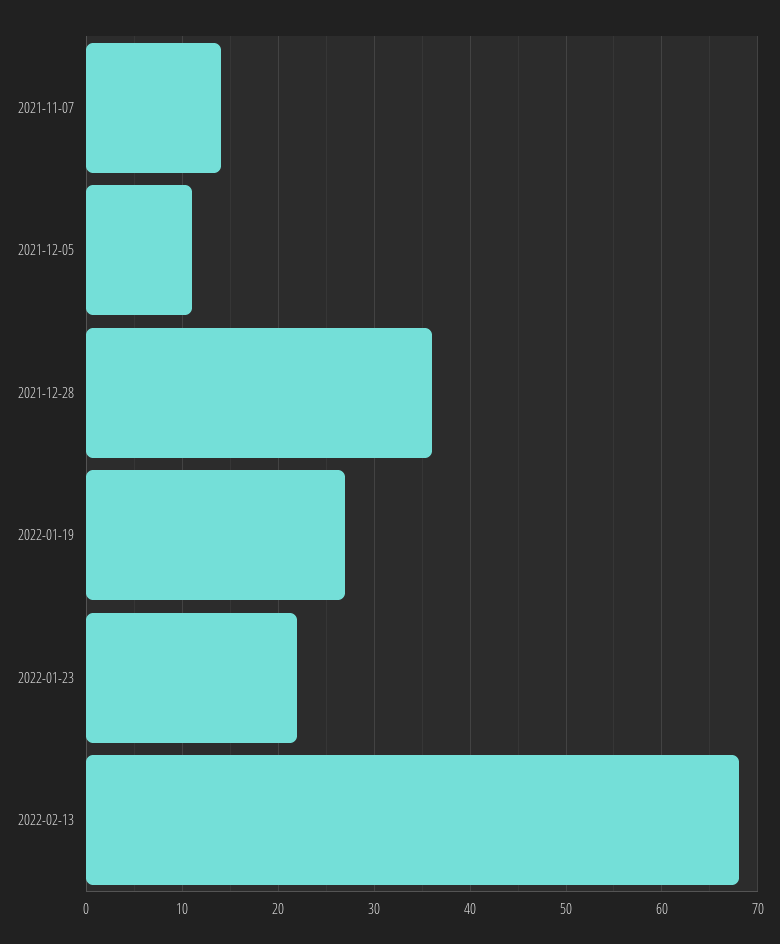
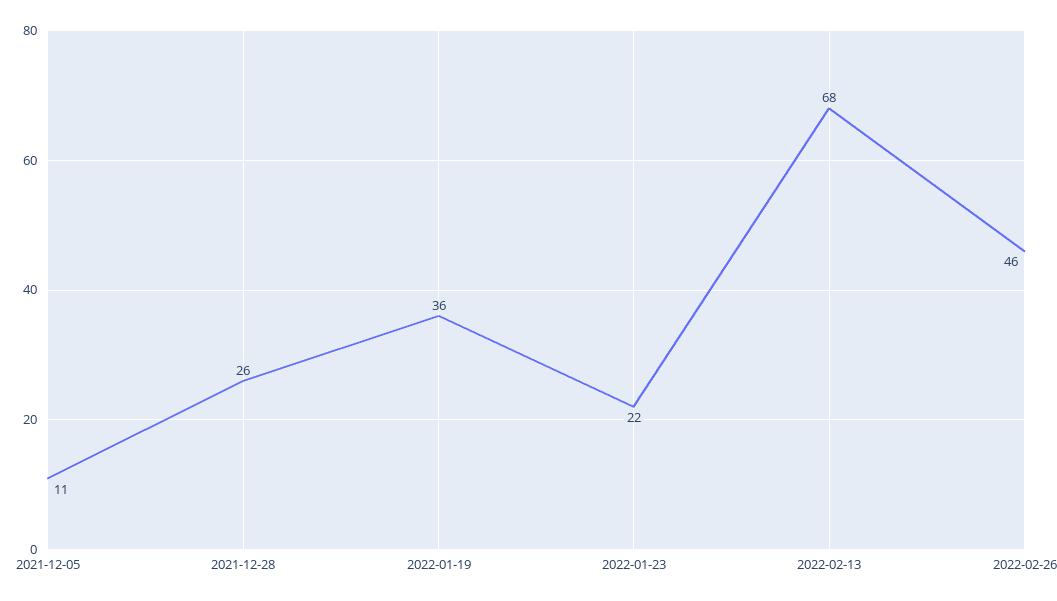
2021-11-07: 14 -> none
2021-12-28: 36 -> 26
2022-01-19: 27 -> 36
2022-02-26: none -> 46

